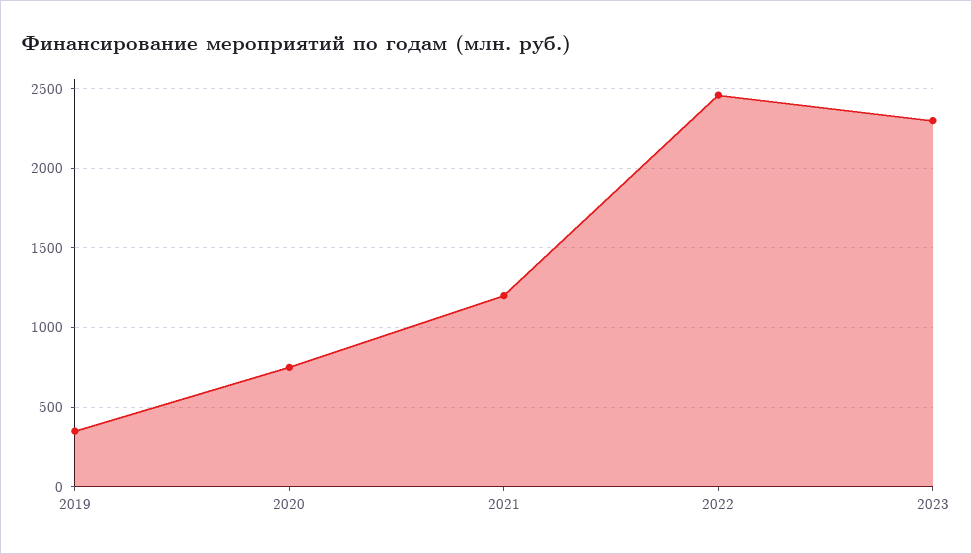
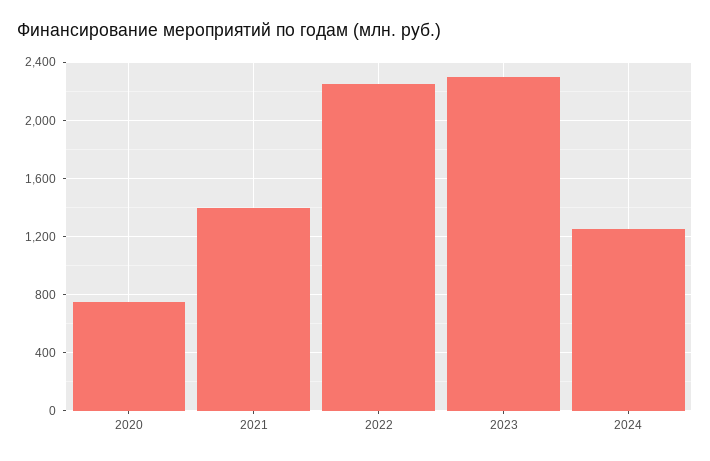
2019: 350 -> none
2021: 1200 -> 1400
2022: 2450 -> 2250
2024: none -> 1250

